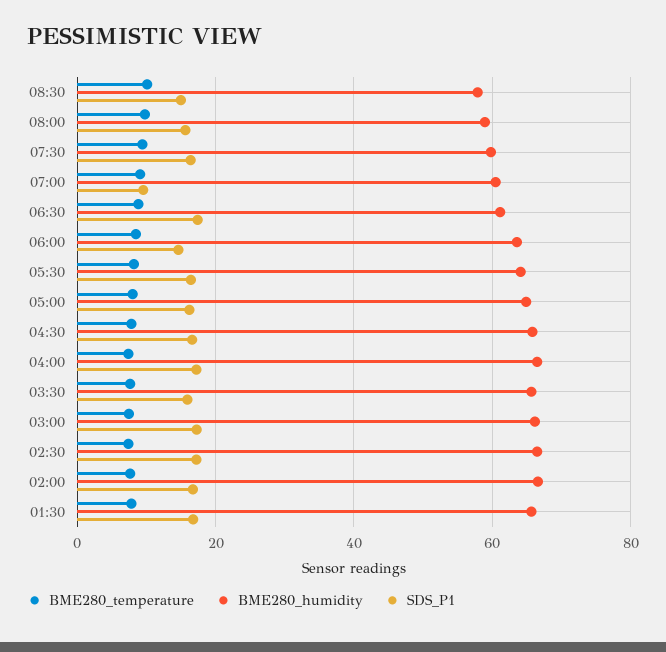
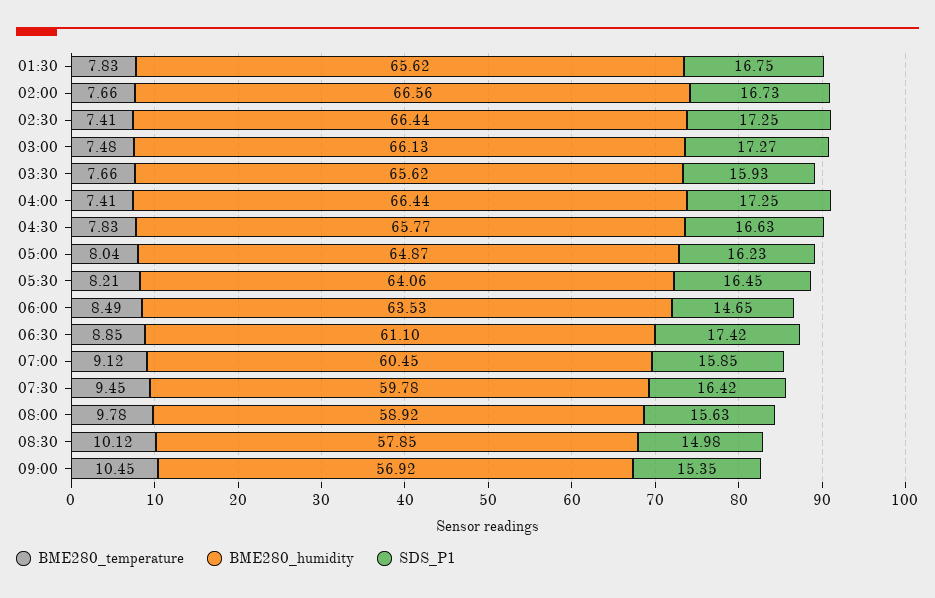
SDS_P1, 07:00: 10 -> 15.85
BME280_temperature, 09:00: none -> 10.45
BME280_humidity, 09:00: none -> 56.92
SDS_P1, 09:00: none -> 15.35

